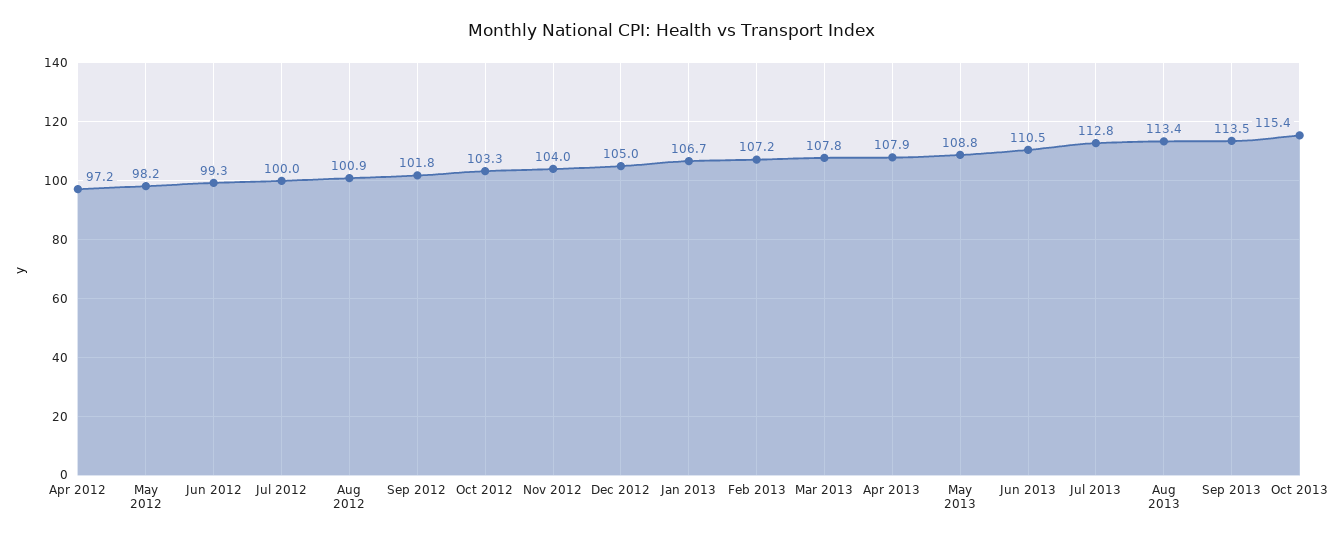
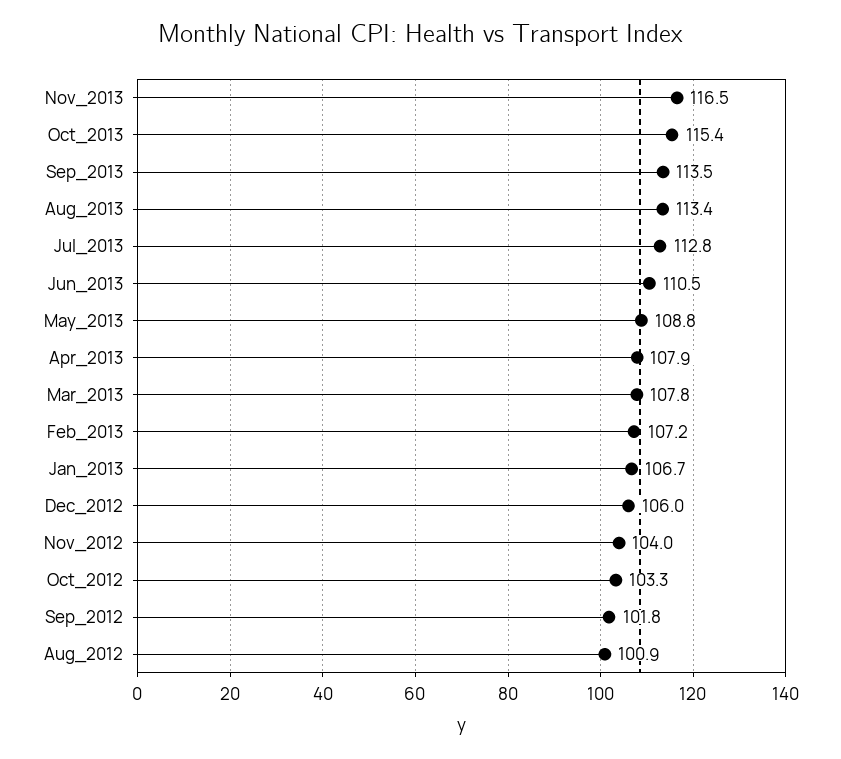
Apr 2012: 97.2 -> none
May 2012: 98.2 -> none
Jun 2012: 99.3 -> none
Jul 2012: 100 -> none
Dec 2012: 105 -> 106
Nov_2013: none -> 116.5

